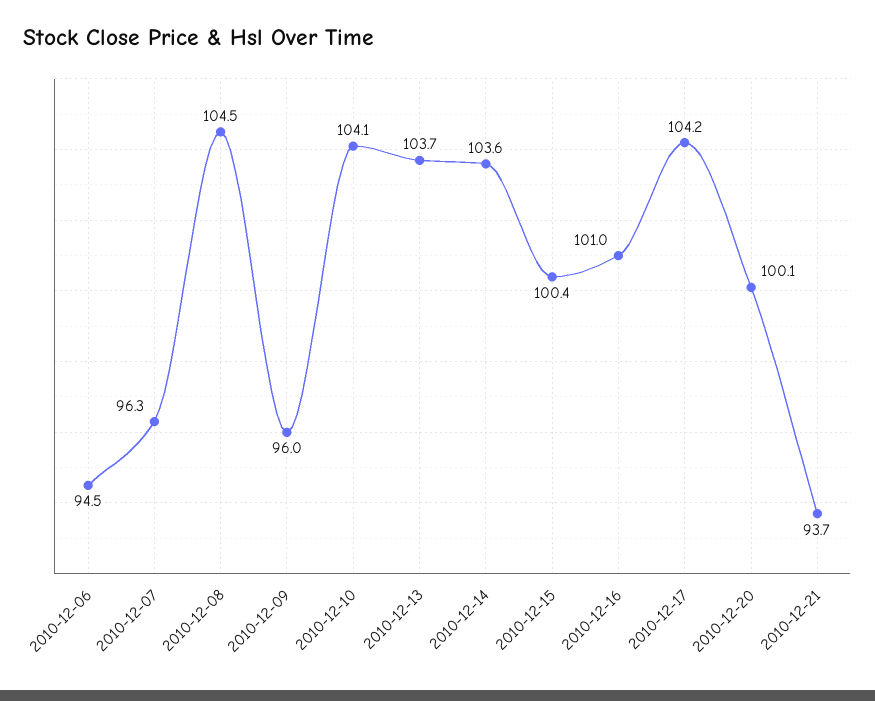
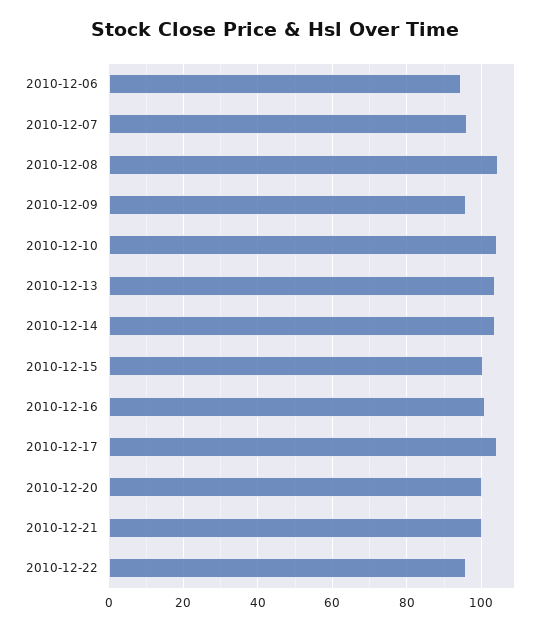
2010-12-21: 93.7 -> 100
2010-12-22: none -> 96

